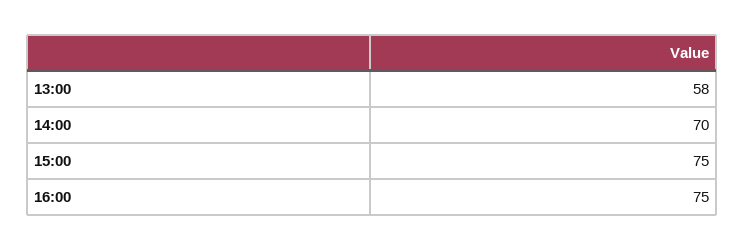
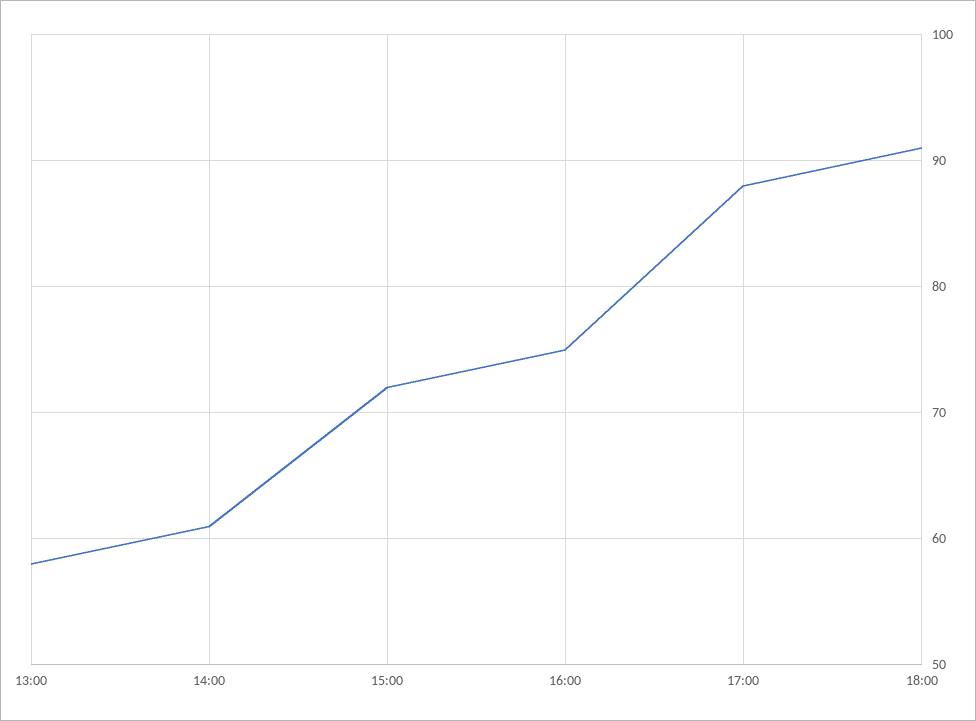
14:00: 70 -> 61
15:00: 75 -> 72
17:00: none -> 88
18:00: none -> 91

